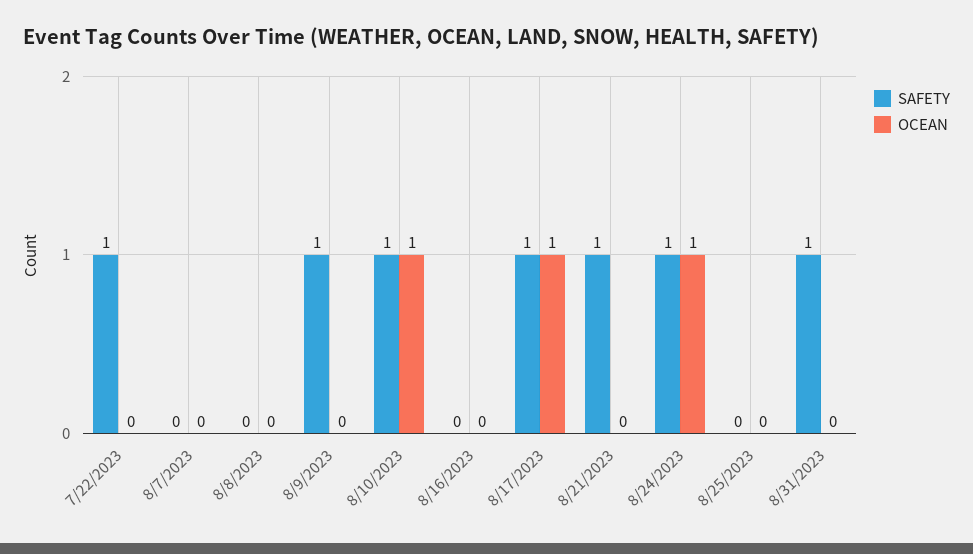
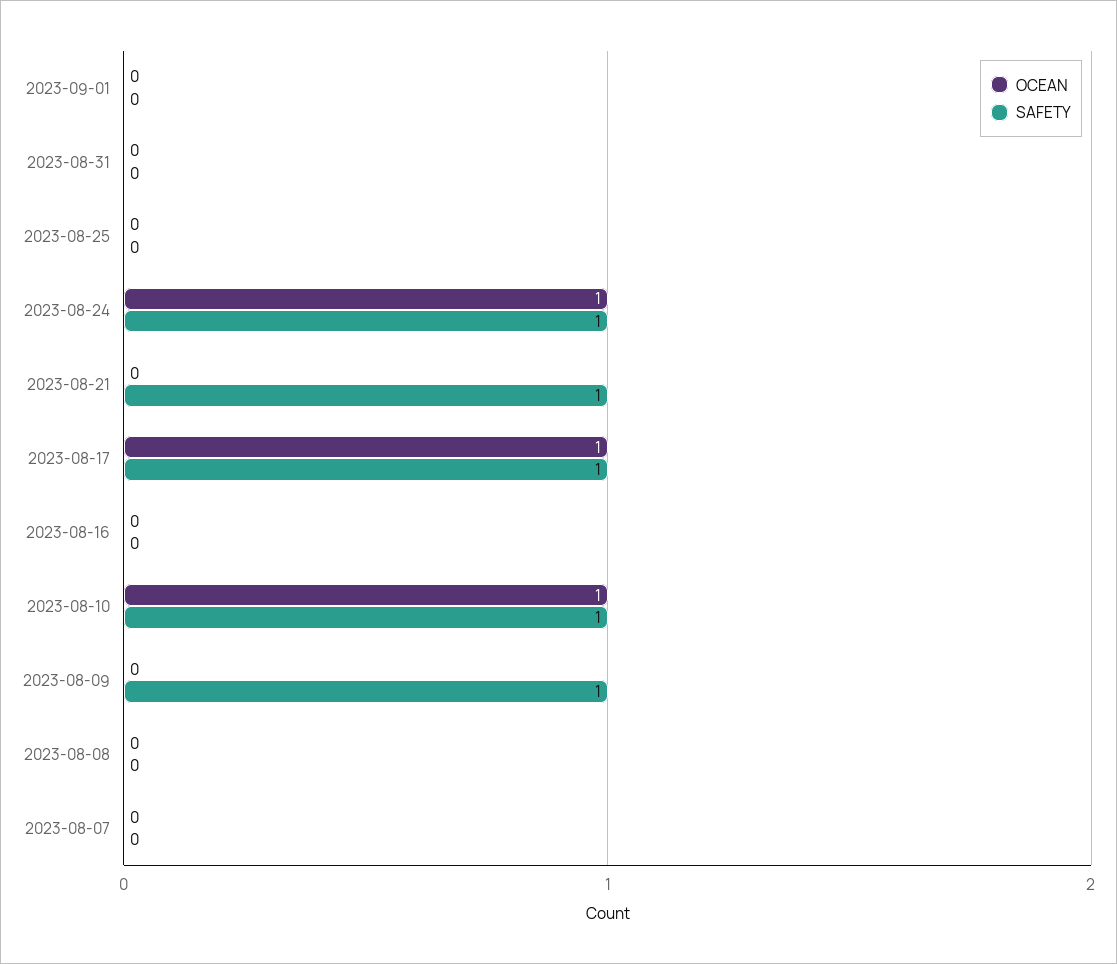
SAFETY, 7/22/2023: 1 -> none
OCEAN, 7/22/2023: 0 -> none
SAFETY, 8/31/2023: 1 -> 0
OCEAN, 2023-09-01: none -> 0
SAFETY, 2023-09-01: none -> 0

